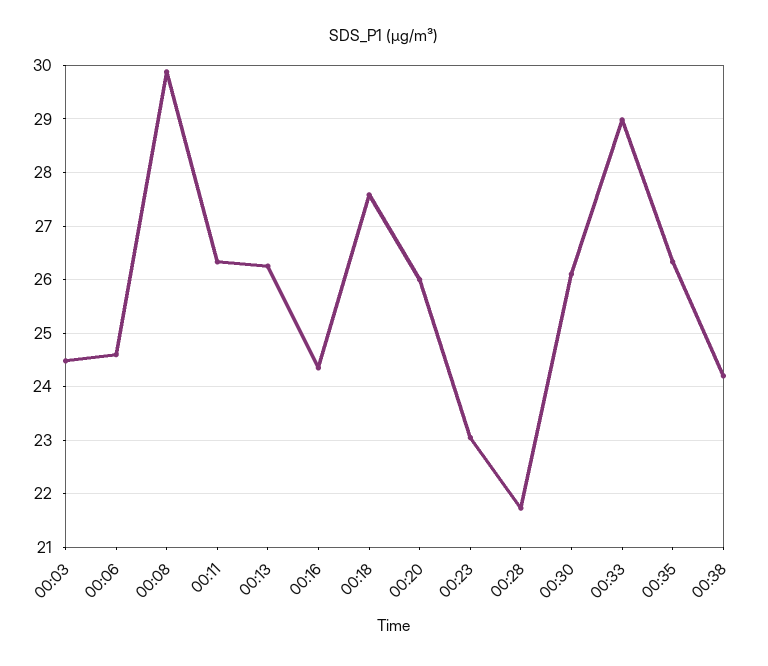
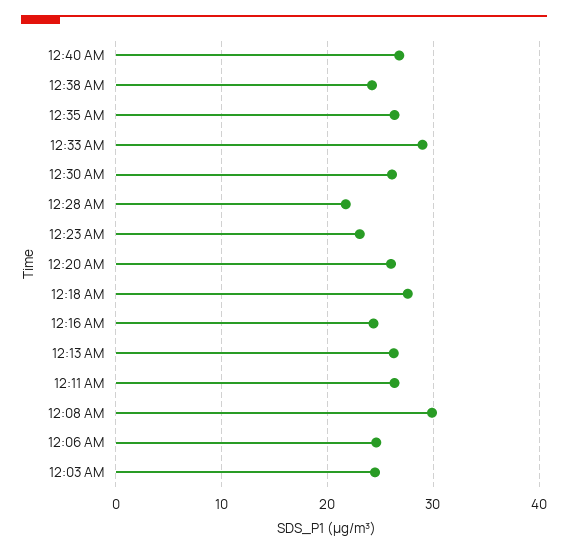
12:40 AM: none -> 27

